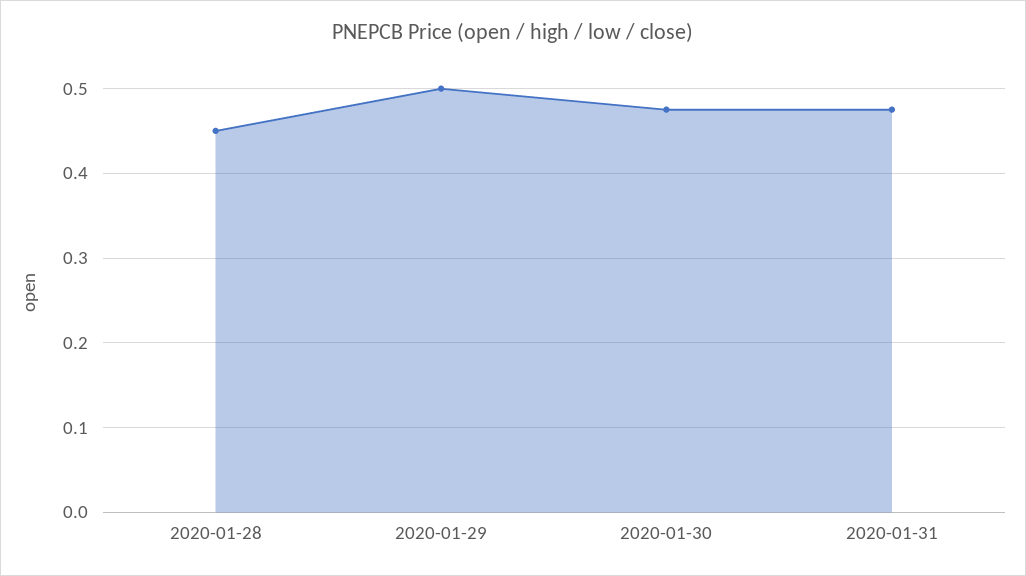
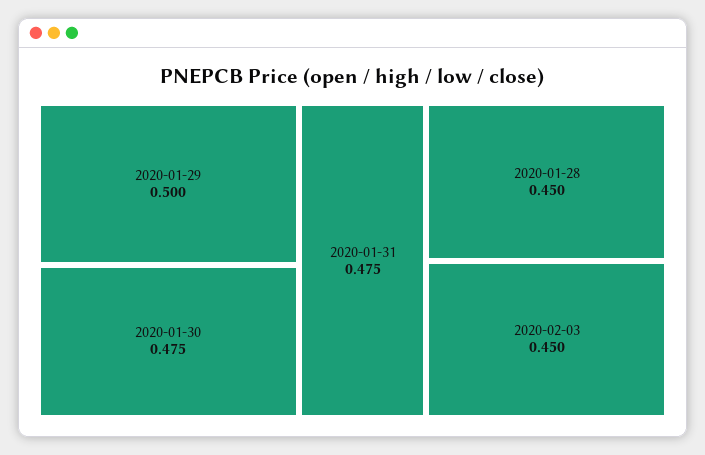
2020-02-03: none -> 0.45

